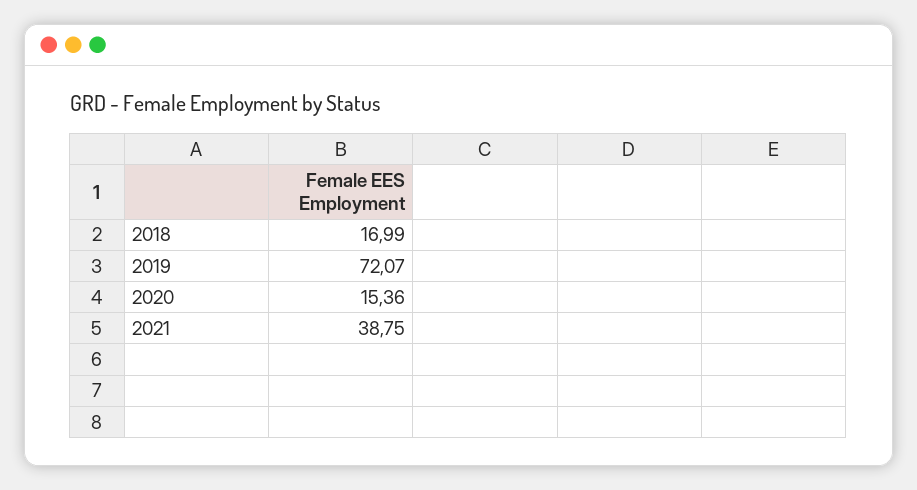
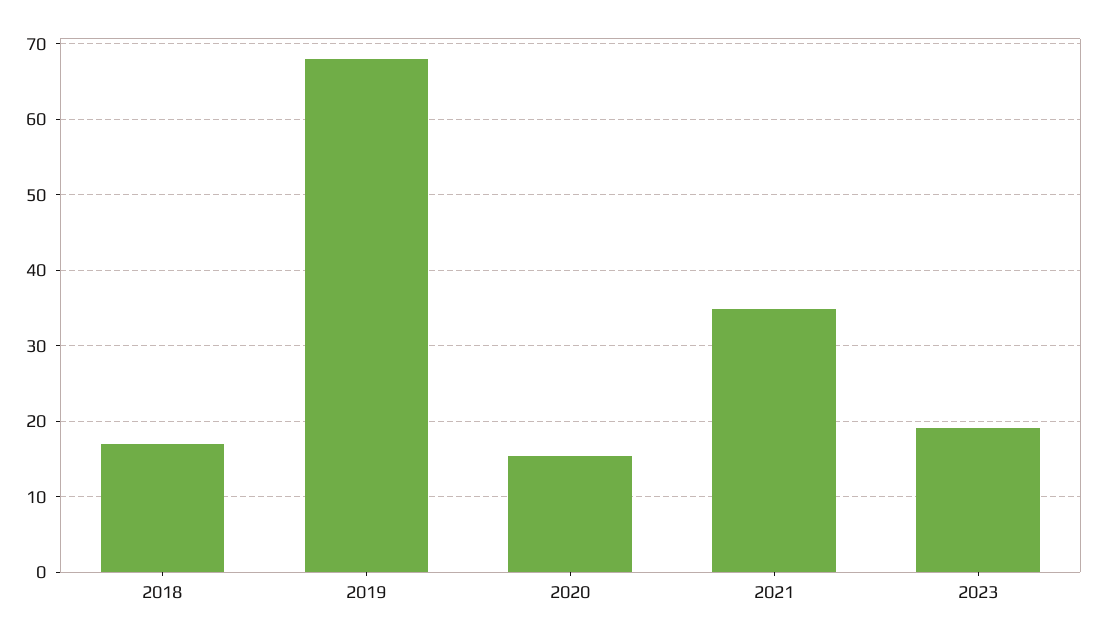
2019: 72.07 -> 68
2021: 38.75 -> 35
2023: none -> 19

